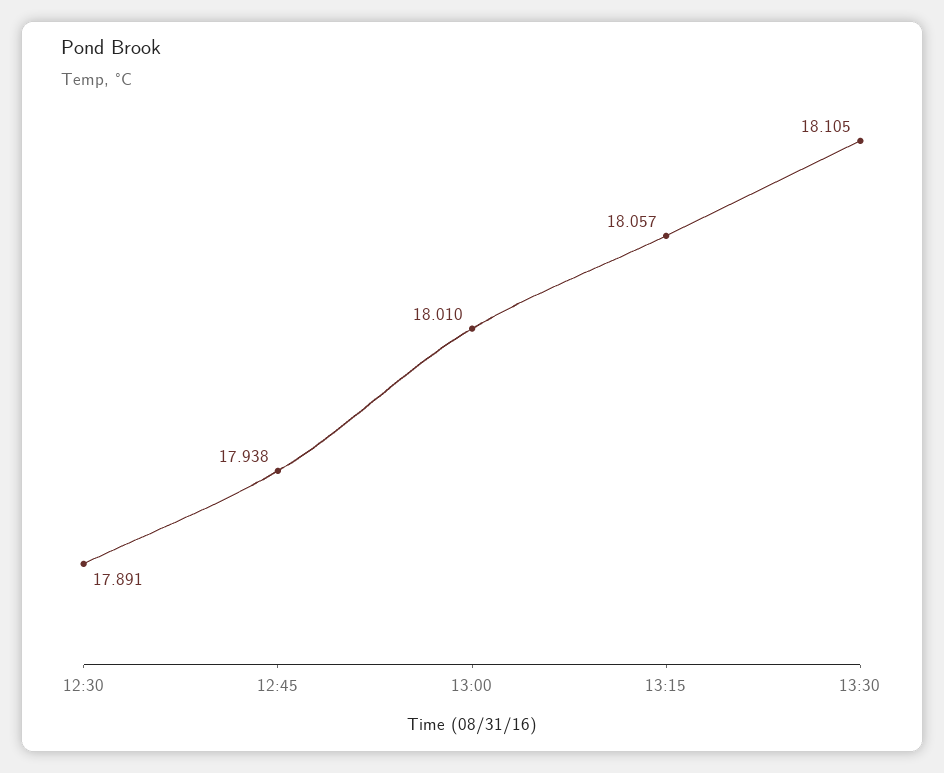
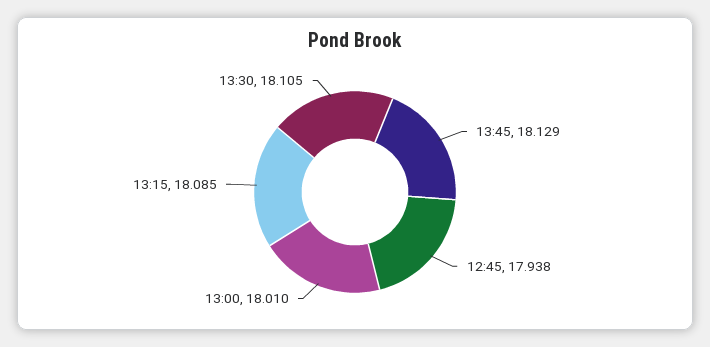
12:30: 17.891 -> none
13:15: 18.057 -> 18.085
13:45: none -> 18.129

